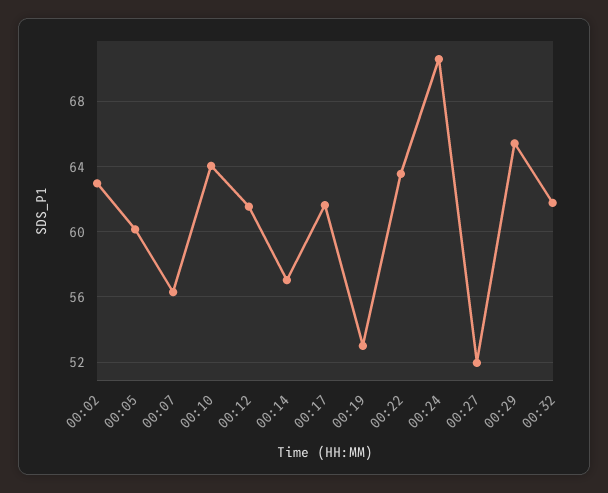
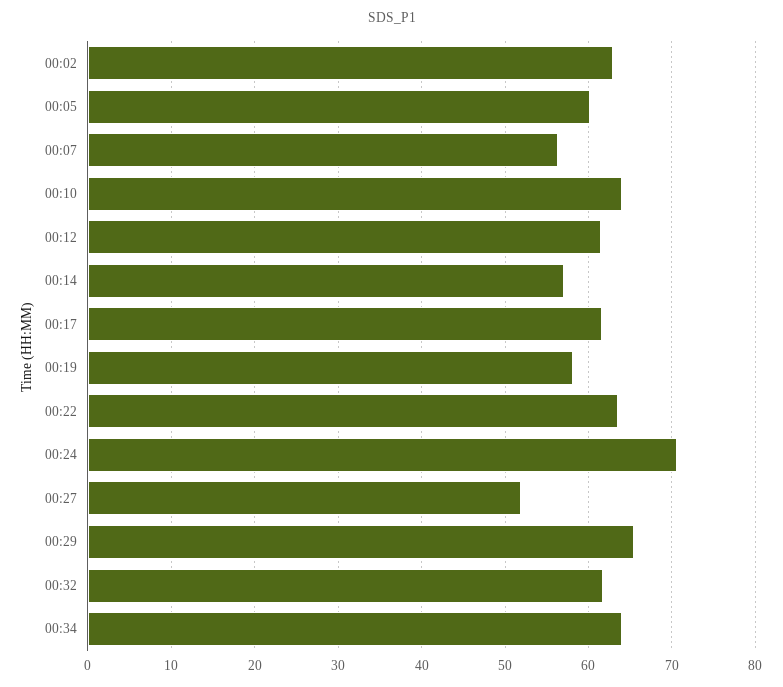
00:19: 53 -> 58
00:34: none -> 64

